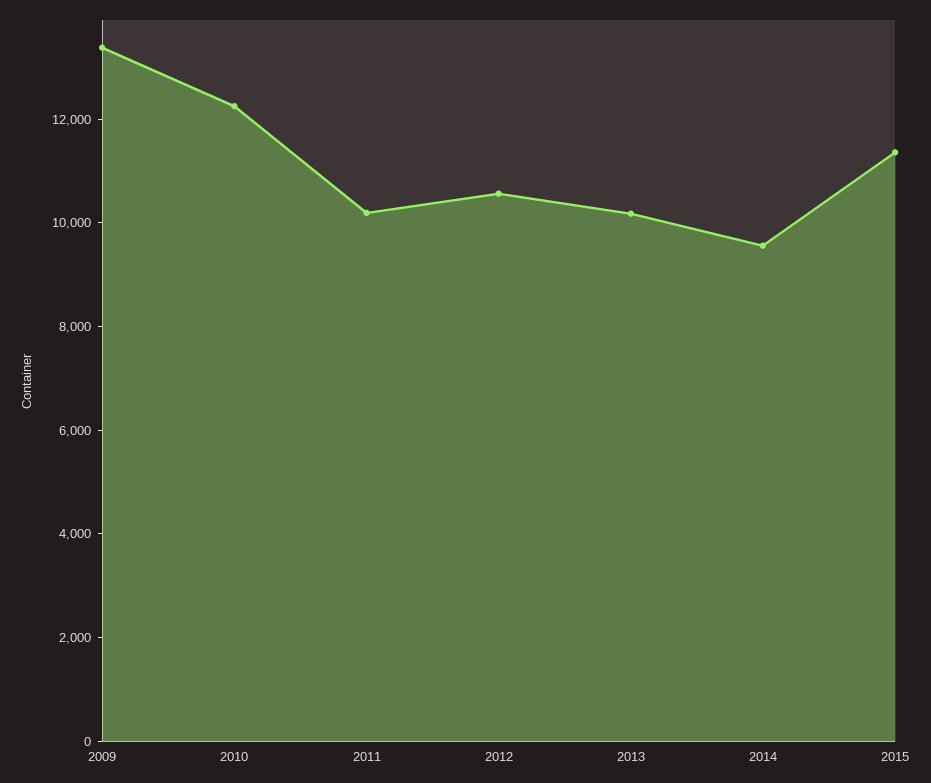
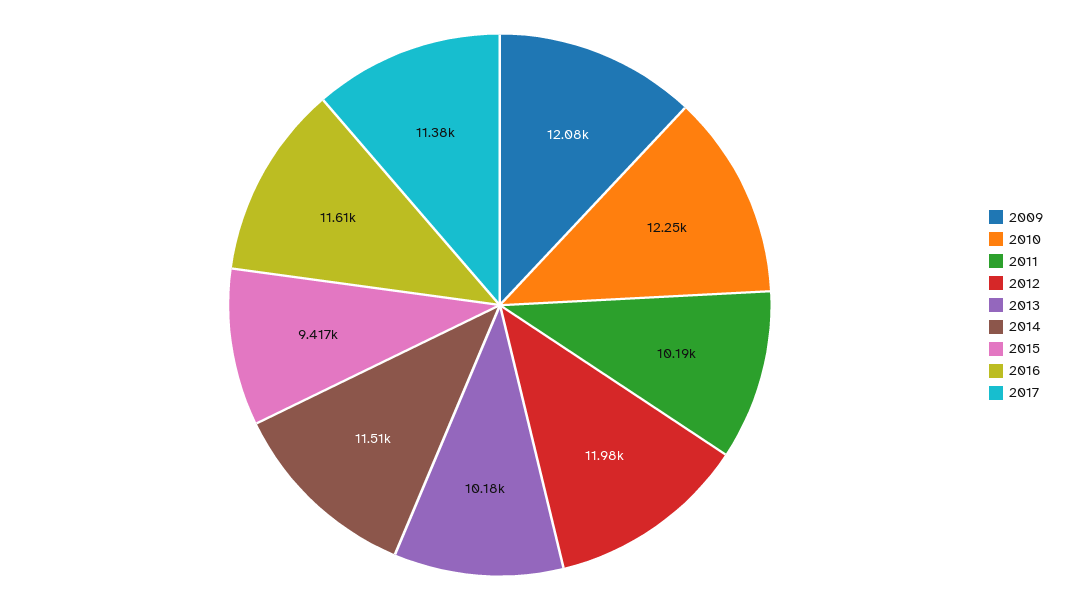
2009: 13500 -> 12080
2012: 10500 -> 11980
2014: 9500 -> 11510
2015: 11500 -> 9417
2016: none -> 11610
2017: none -> 11380

